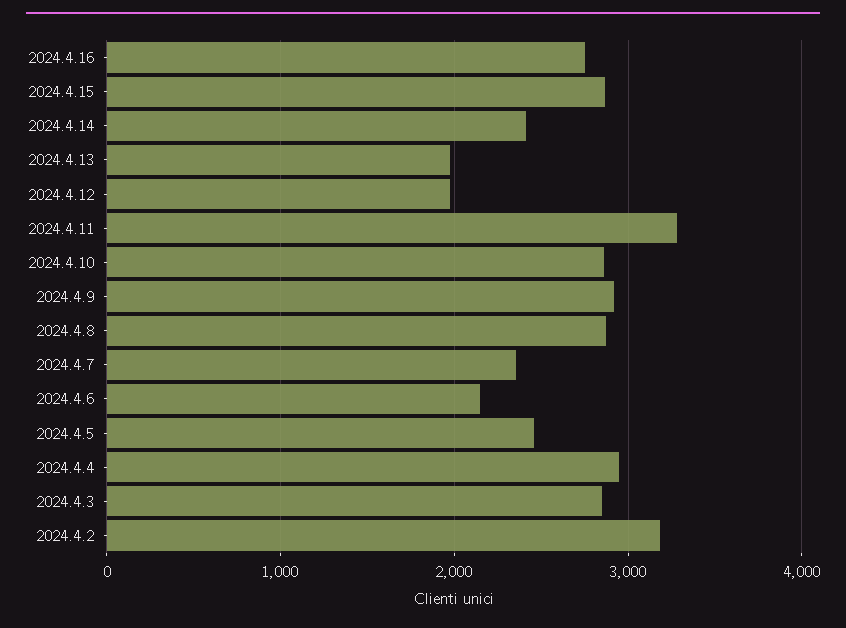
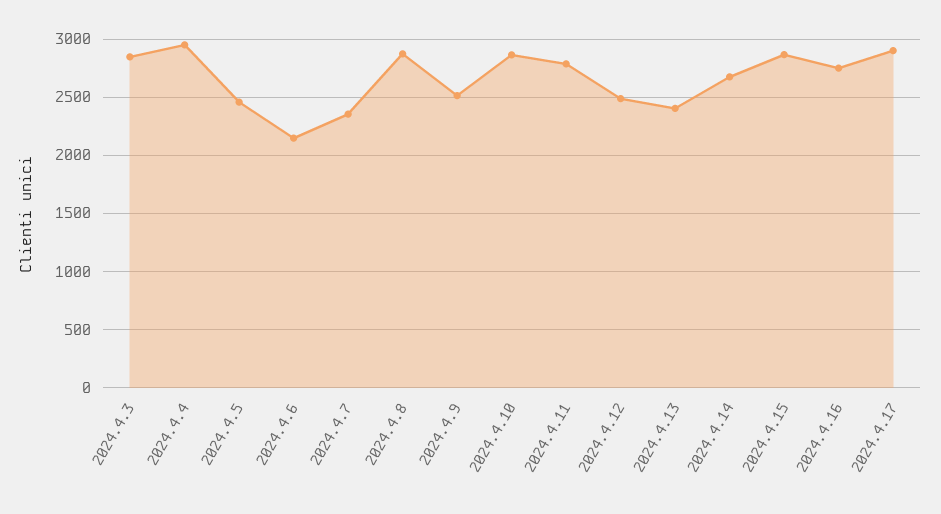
2024.4.14: 2400 -> 2700
2024.4.13: 2000 -> 2400
2024.4.12: 2000 -> 2500
2024.4.11: 3300 -> 2800
2024.4.9: 2900 -> 2500
2024.4.2: 3200 -> none
2024.4.17: none -> 2900

